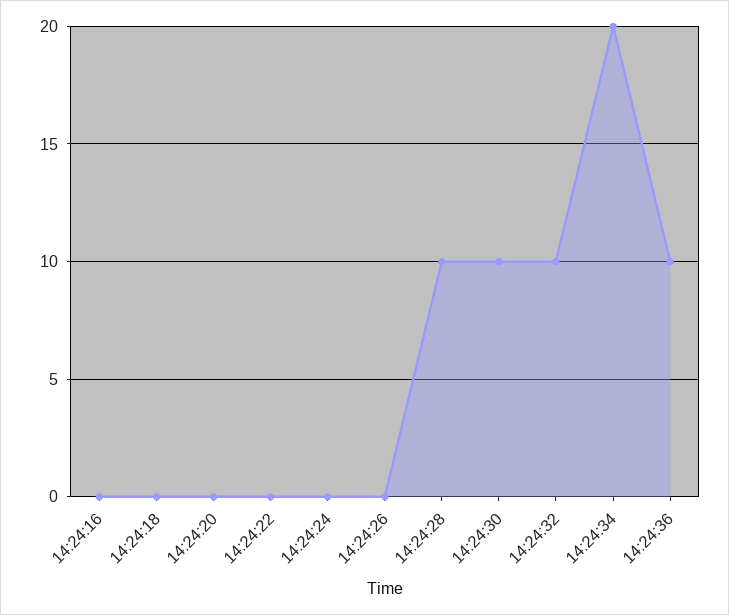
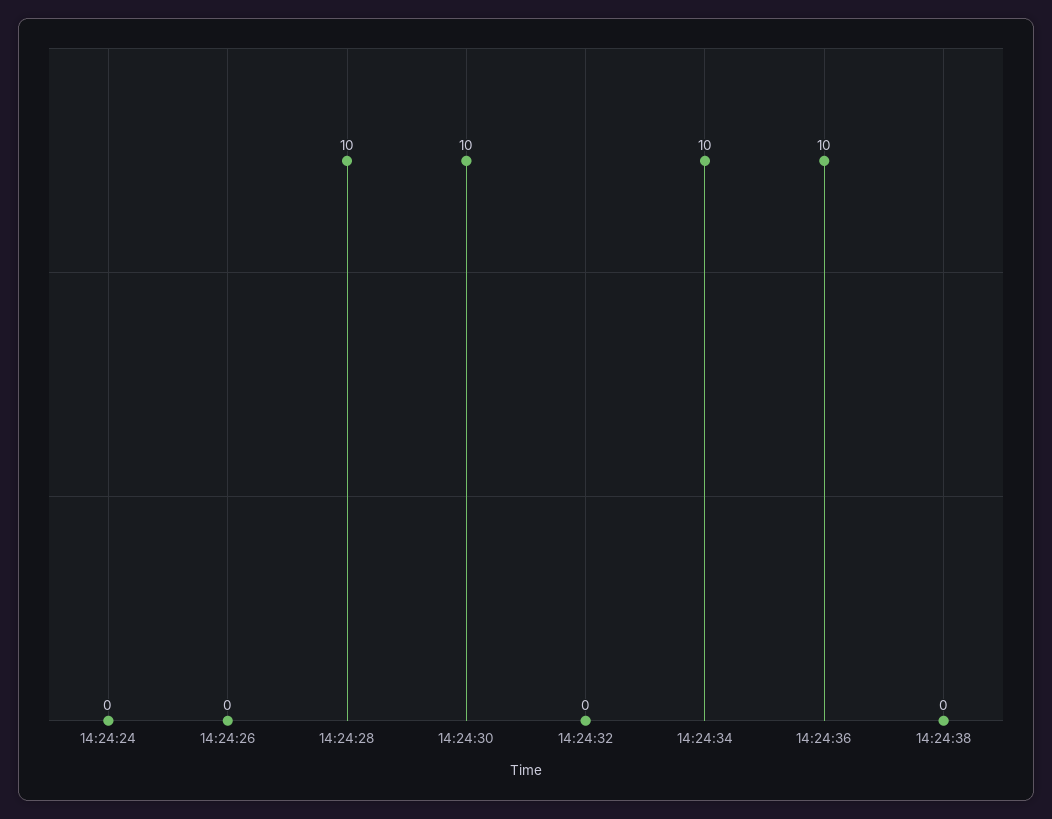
14:24:16: 0 -> none
14:24:18: 0 -> none
14:24:20: 0 -> none
14:24:22: 0 -> none
14:24:32: 10 -> 0
14:24:34: 20 -> 10
14:24:38: none -> 0

